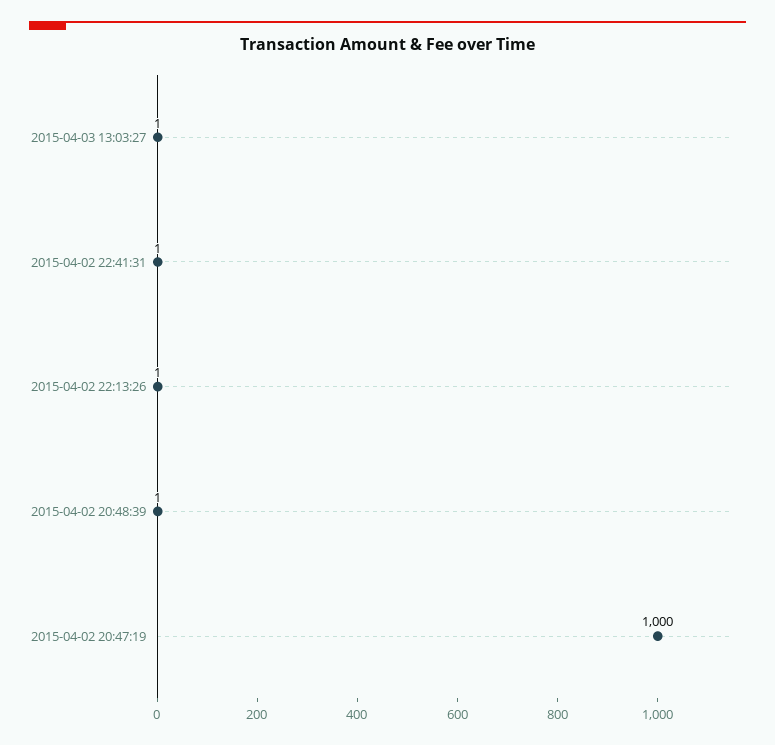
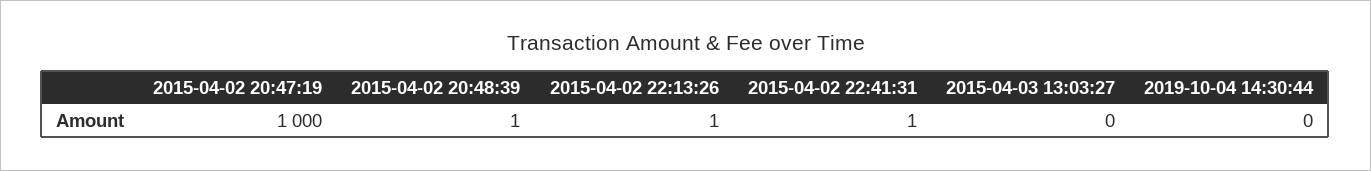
2015-04-03 13:03:27: 1 -> 0
2019-10-04 14:30:44: none -> 0

